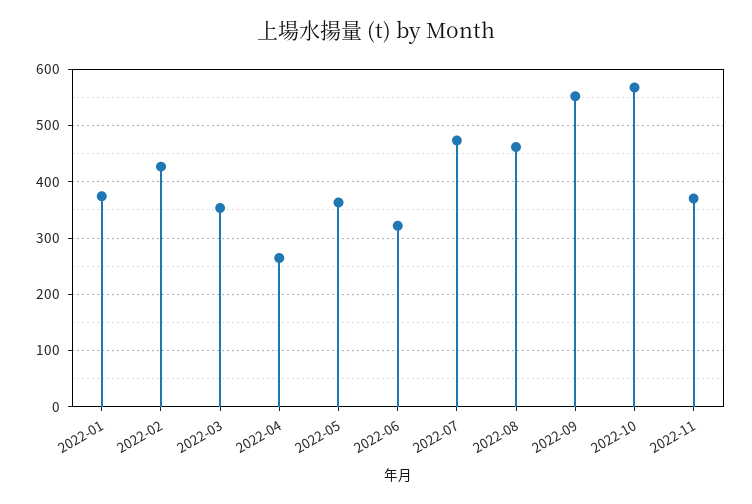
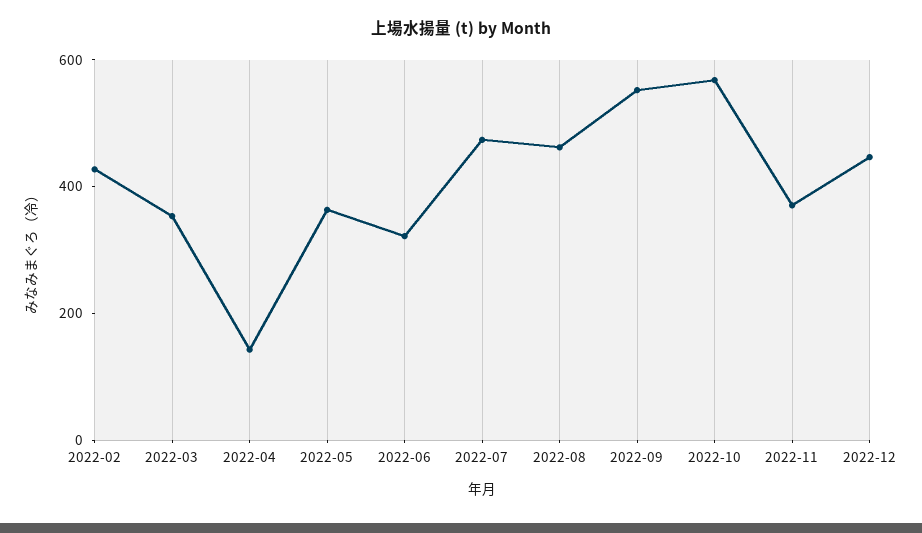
2022-01: 380 -> none
2022-04: 260 -> 150
2022-12: none -> 450

